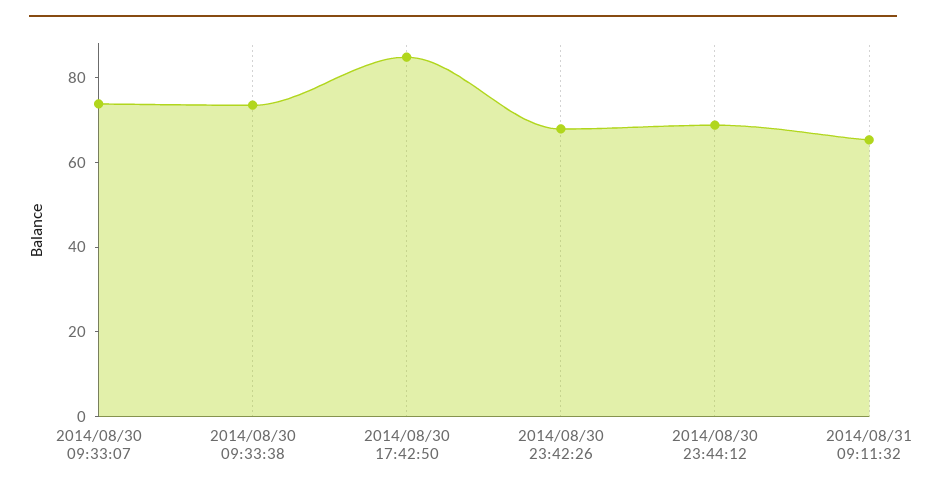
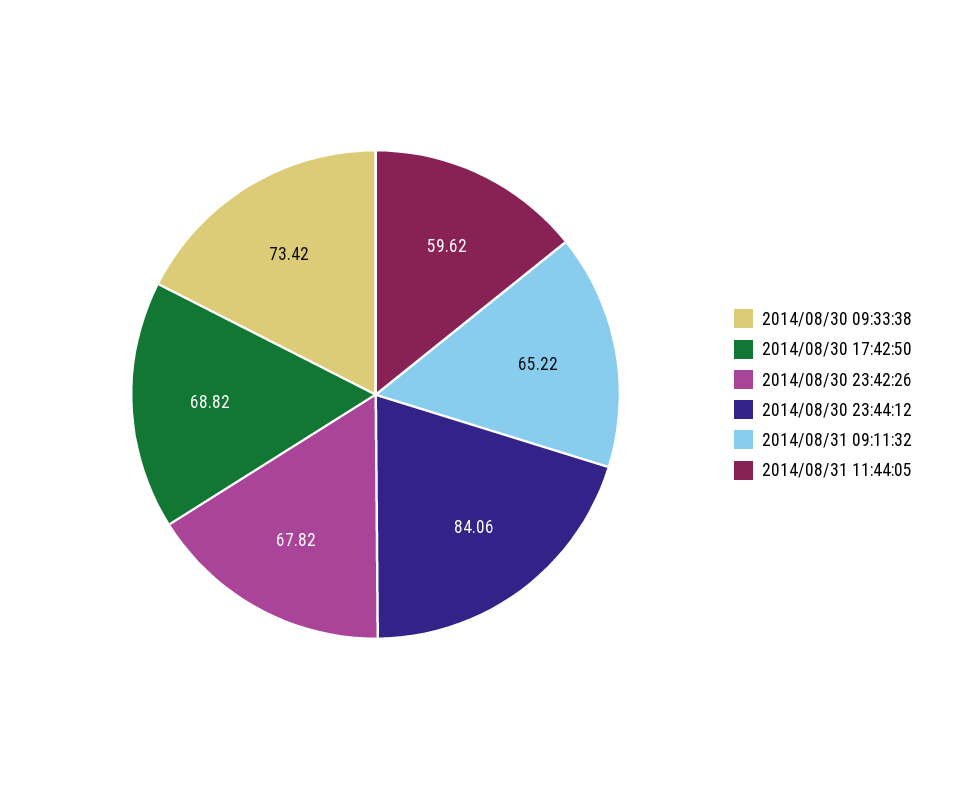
2014/08/30 09:33:07: 75 -> none
2014/08/30 17:42:50: 85 -> 68.82
2014/08/30 23:44:12: 70 -> 84.06
2014/08/31 11:44:05: none -> 59.62

